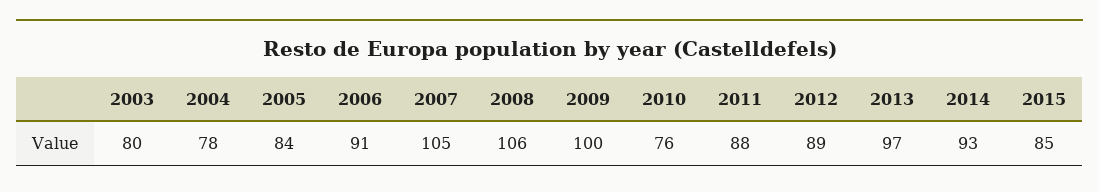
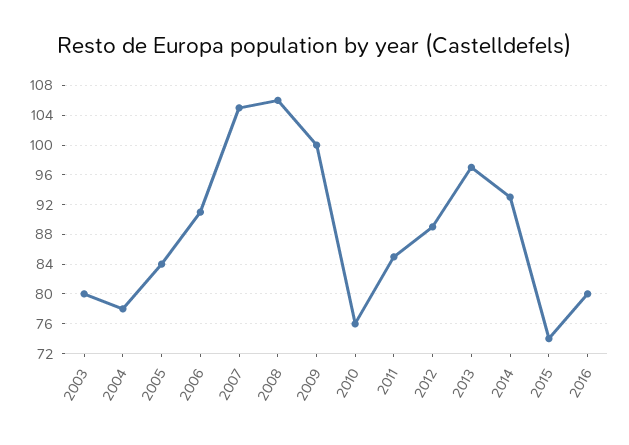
2011: 88 -> 85
2015: 85 -> 74
2016: none -> 80

